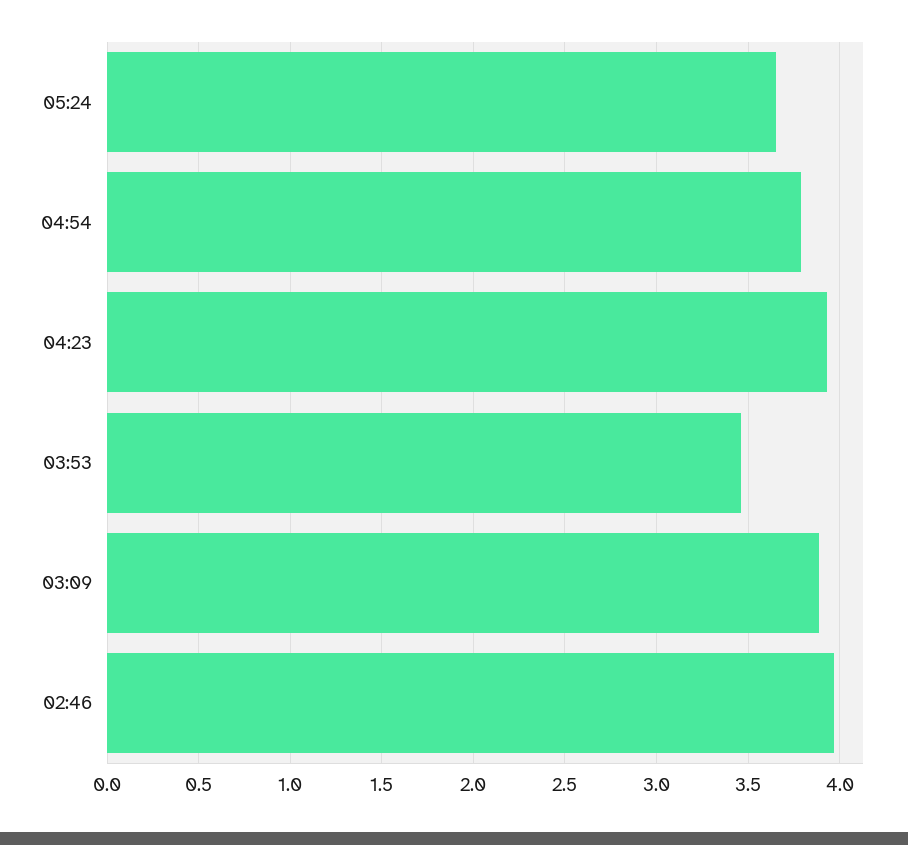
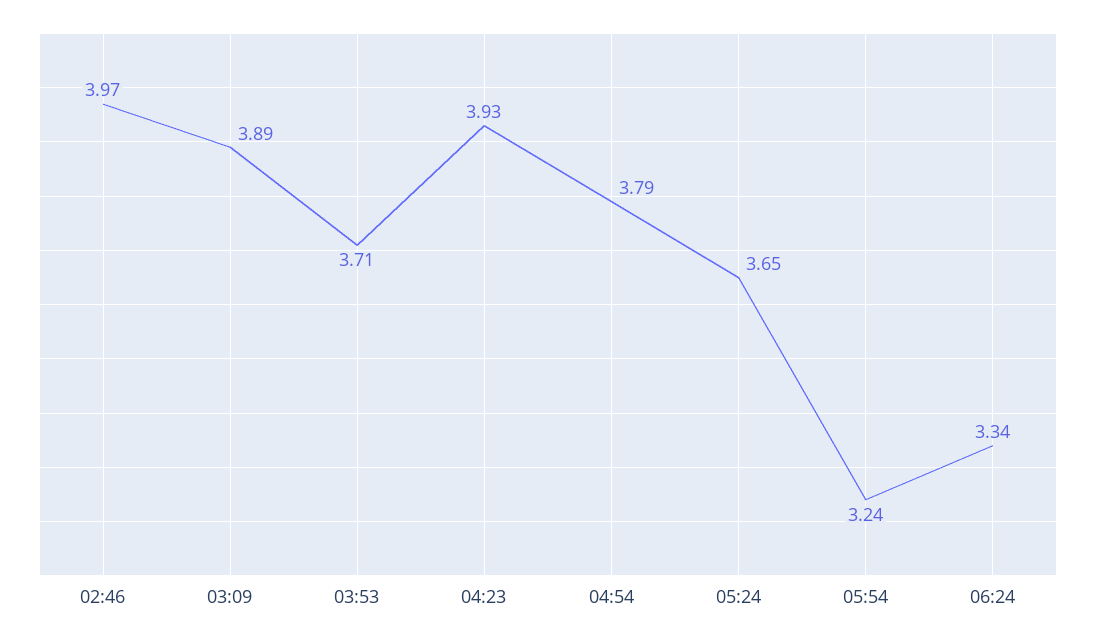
03:53: 3.45 -> 3.71
05:54: none -> 3.24
06:24: none -> 3.34

